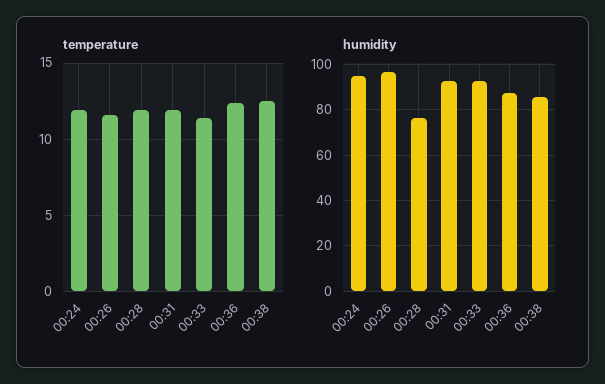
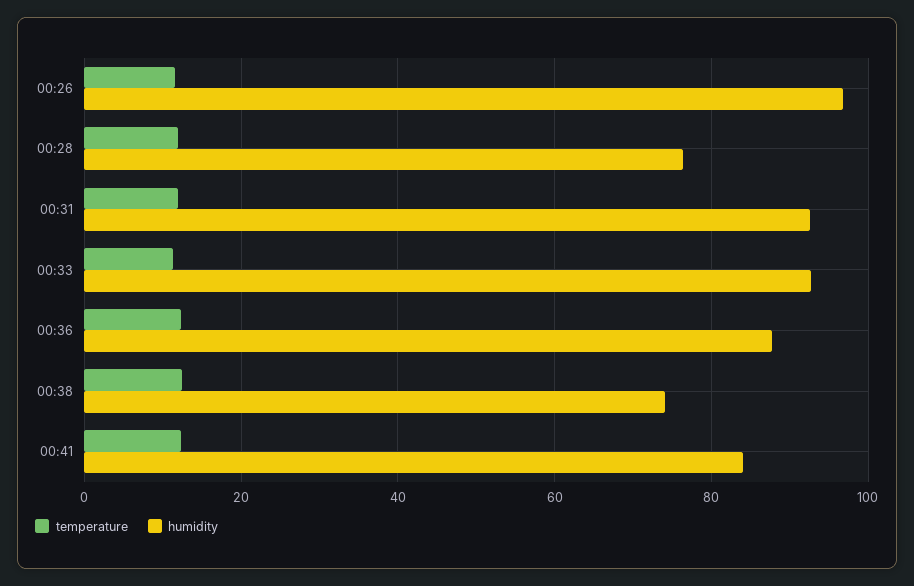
temperature, 00:24: 12 -> none
humidity, 00:24: 95 -> none
humidity, 00:38: 85 -> 74
temperature, 00:41: none -> 12
humidity, 00:41: none -> 84

